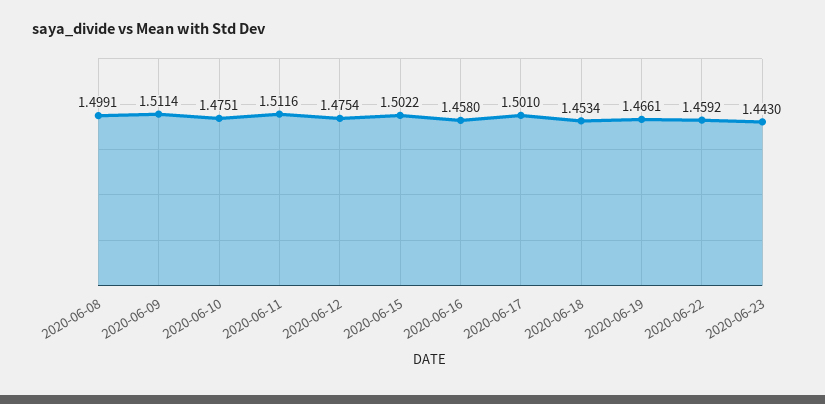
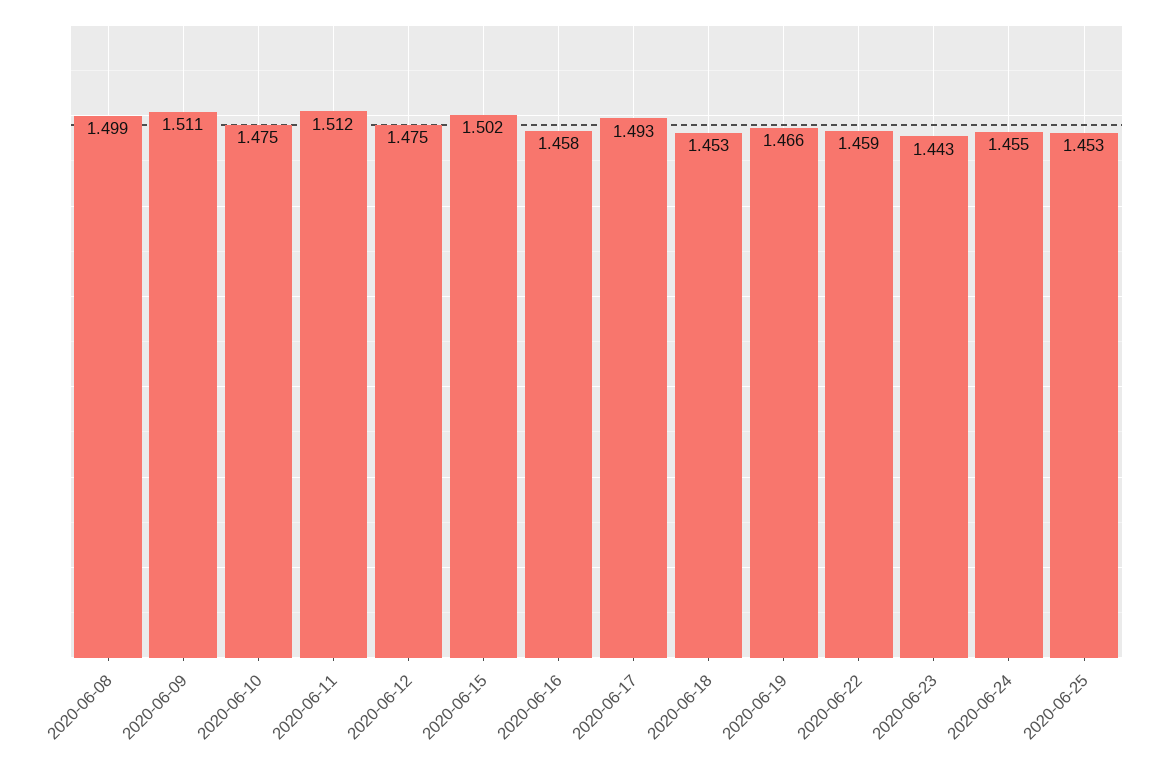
2020-06-17: 1.501 -> 1.493
2020-06-24: none -> 1.455
2020-06-25: none -> 1.453

